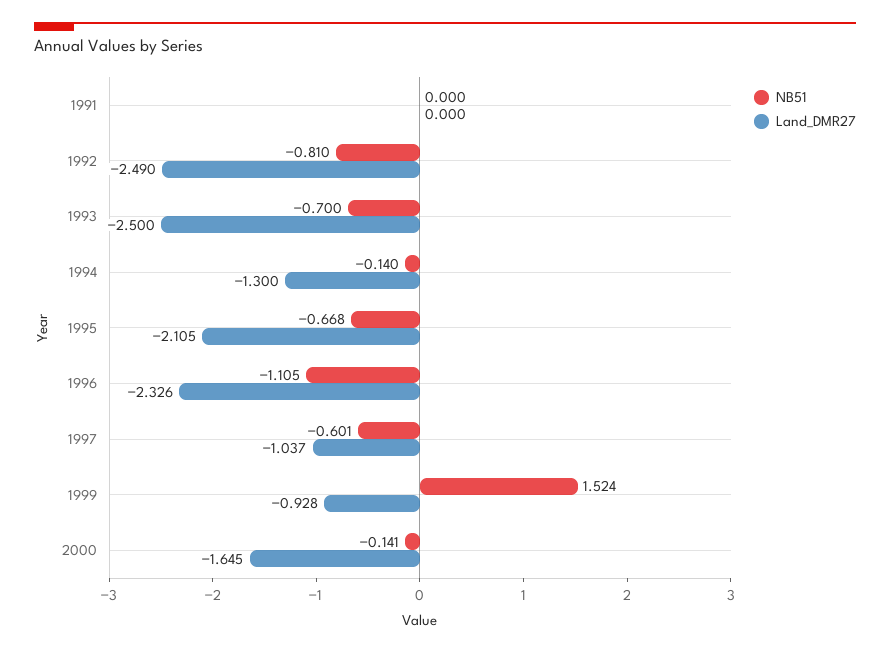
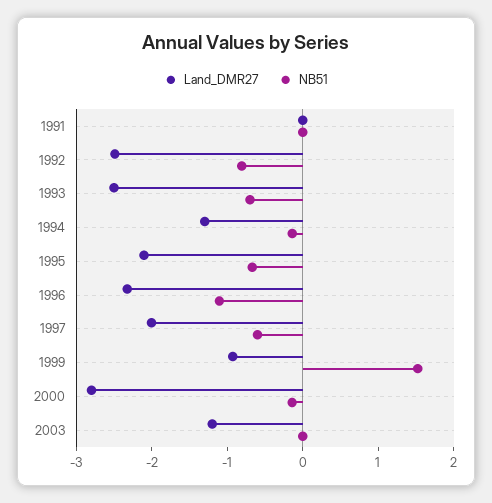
Land_DMR27, 1997: -1.037 -> -2
Land_DMR27, 2000: -1.645 -> -2.8
Land_DMR27, 2003: none -> -1.2
NB51, 2003: none -> 0

